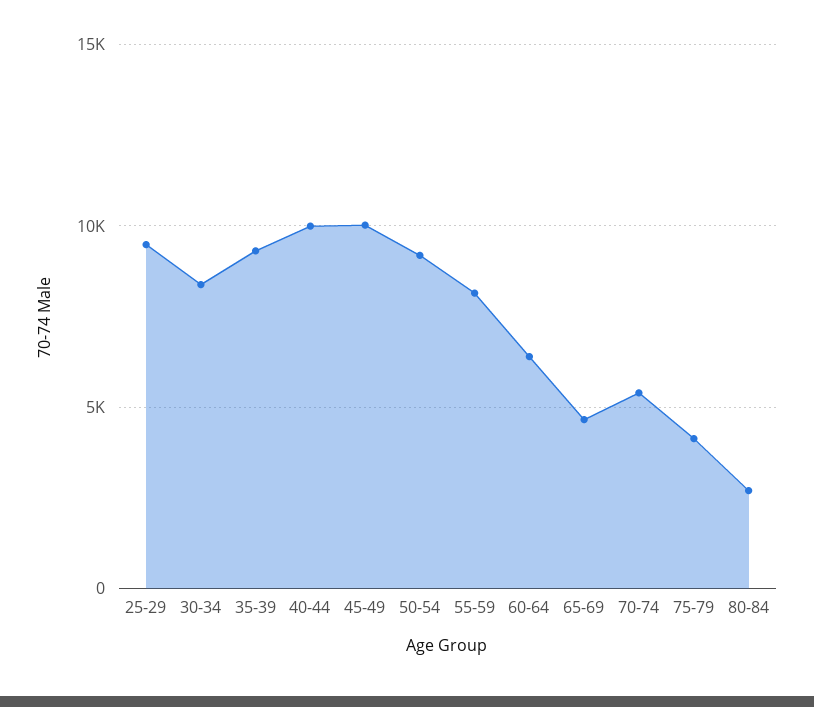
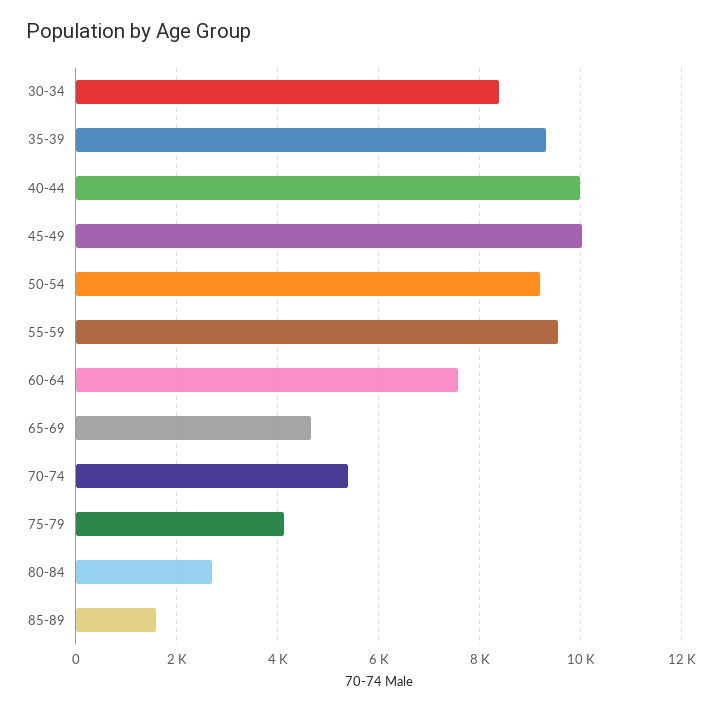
25-29: 9500 -> none
55-59: 8000 -> 9600
60-64: 6500 -> 7600
85-89: none -> 1600

